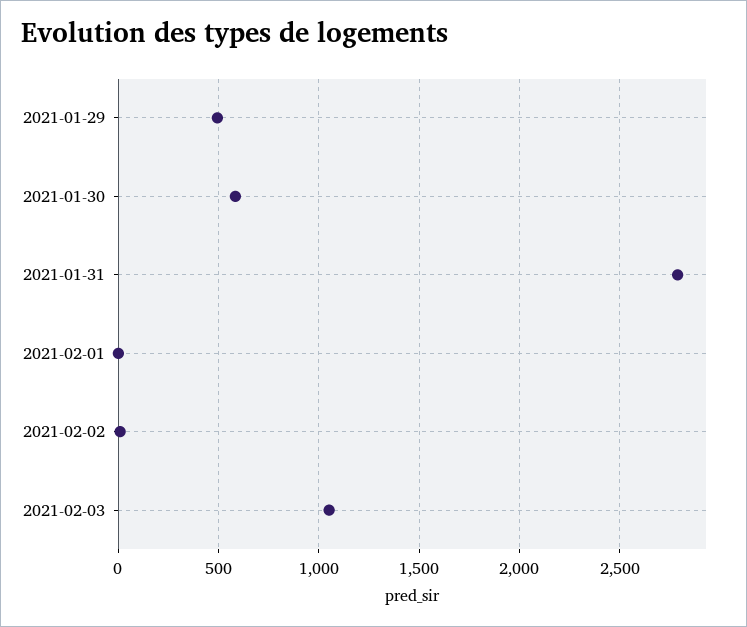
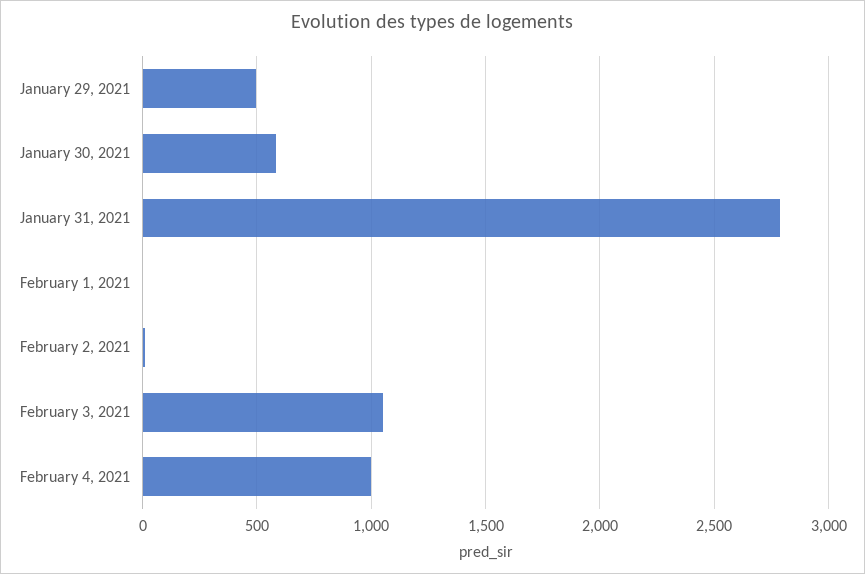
February 4, 2021: none -> 1000

